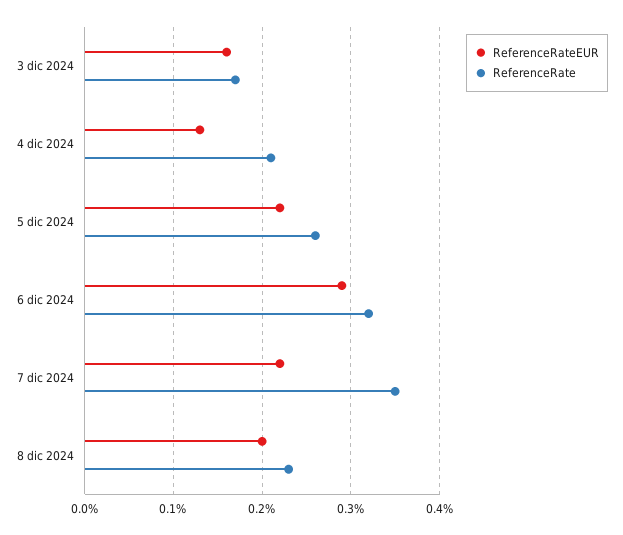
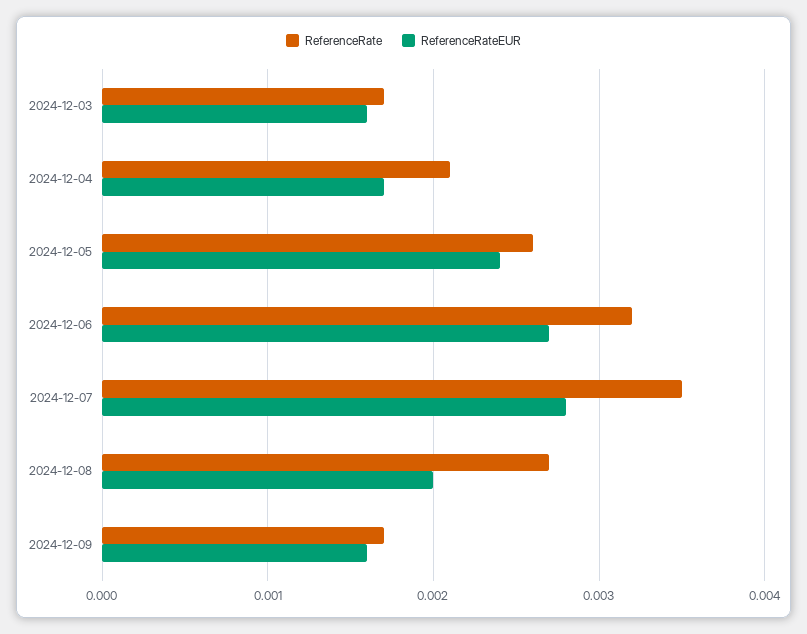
ReferenceRateEUR, 4 dic 2024: 0.0013 -> 0.0017
ReferenceRateEUR, 5 dic 2024: 0.0022 -> 0.0024
ReferenceRateEUR, 6 dic 2024: 0.0029 -> 0.0027
ReferenceRateEUR, 7 dic 2024: 0.0022 -> 0.0028
ReferenceRate, 8 dic 2024: 0.0023 -> 0.0027
ReferenceRate, 2024-12-09: none -> 0.0017
ReferenceRateEUR, 2024-12-09: none -> 0.0016

